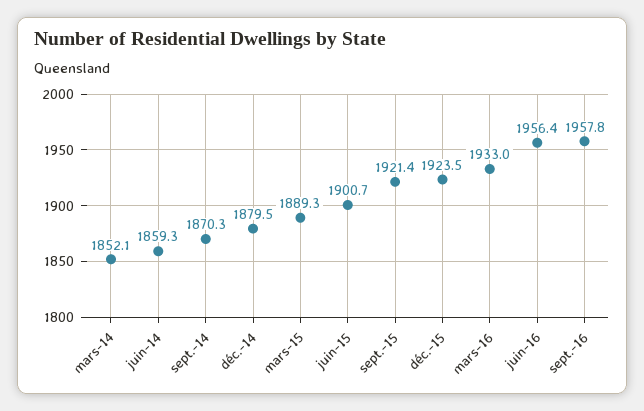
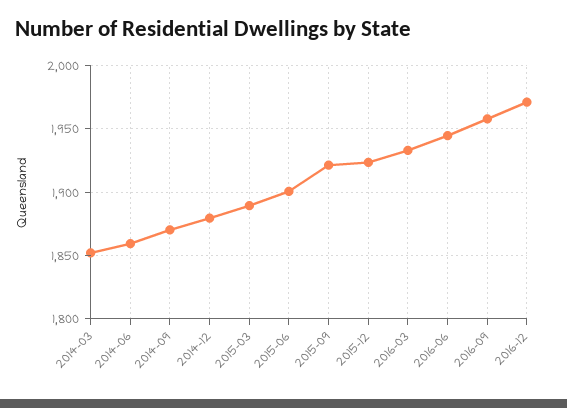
juin-16: 1956.4 -> 1945
2016-12: none -> 1970

